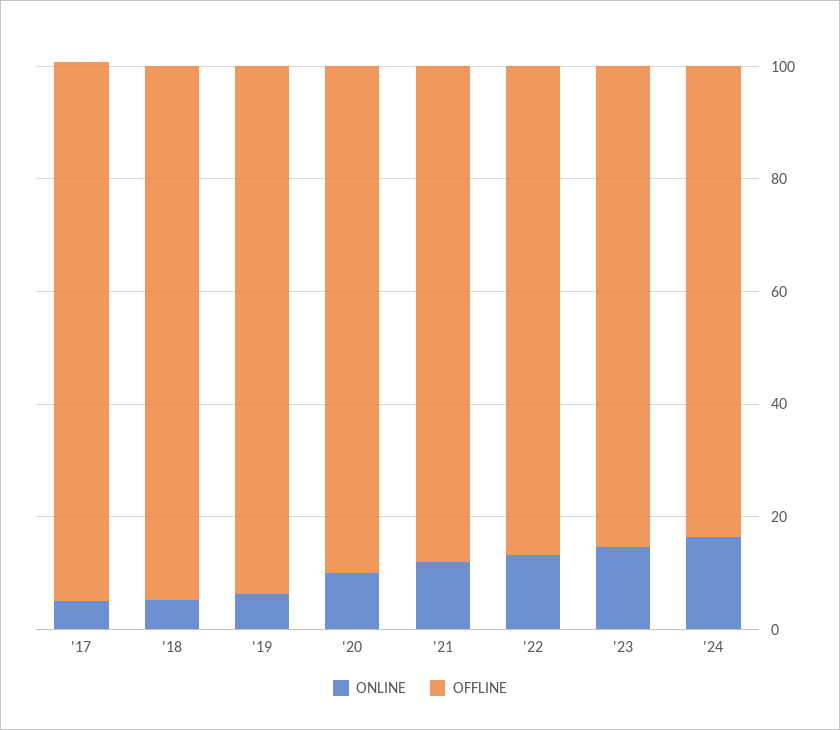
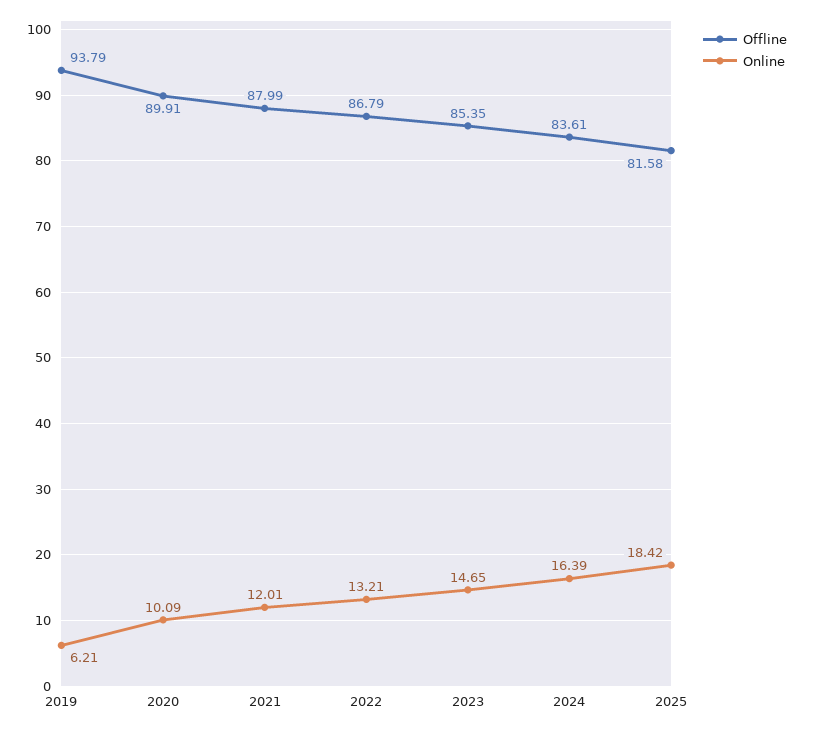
ONLINE, '17: 5 -> none
OFFLINE, '17: 95 -> none
ONLINE, '18: 5 -> none
OFFLINE, '18: 95 -> none
OFFLINE, 2025: none -> 81.58
ONLINE, 2025: none -> 18.42

